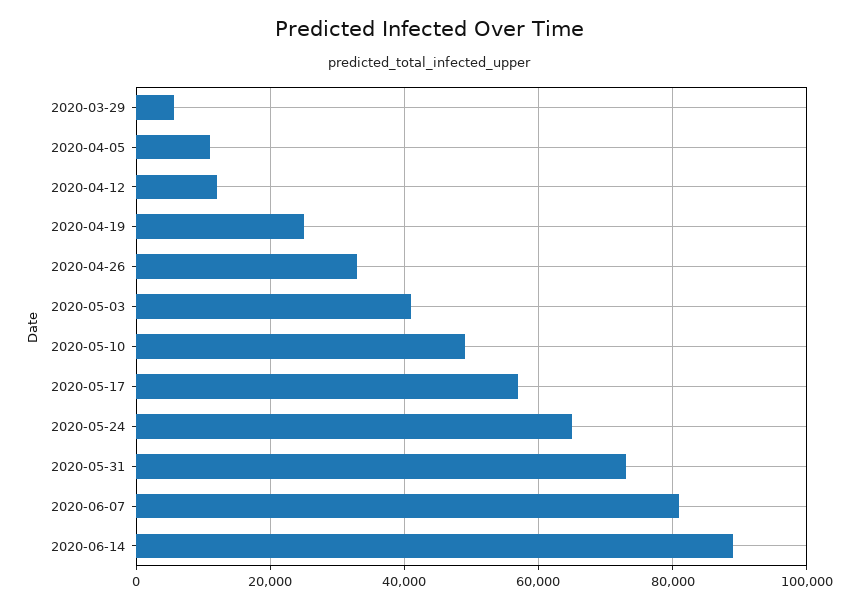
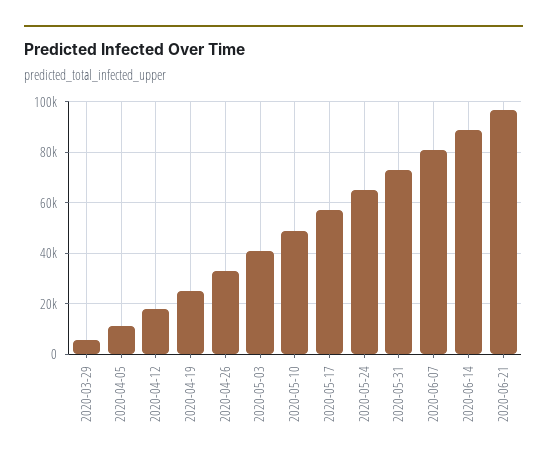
2020-04-12: 12000 -> 17500
2020-06-21: none -> 97500

